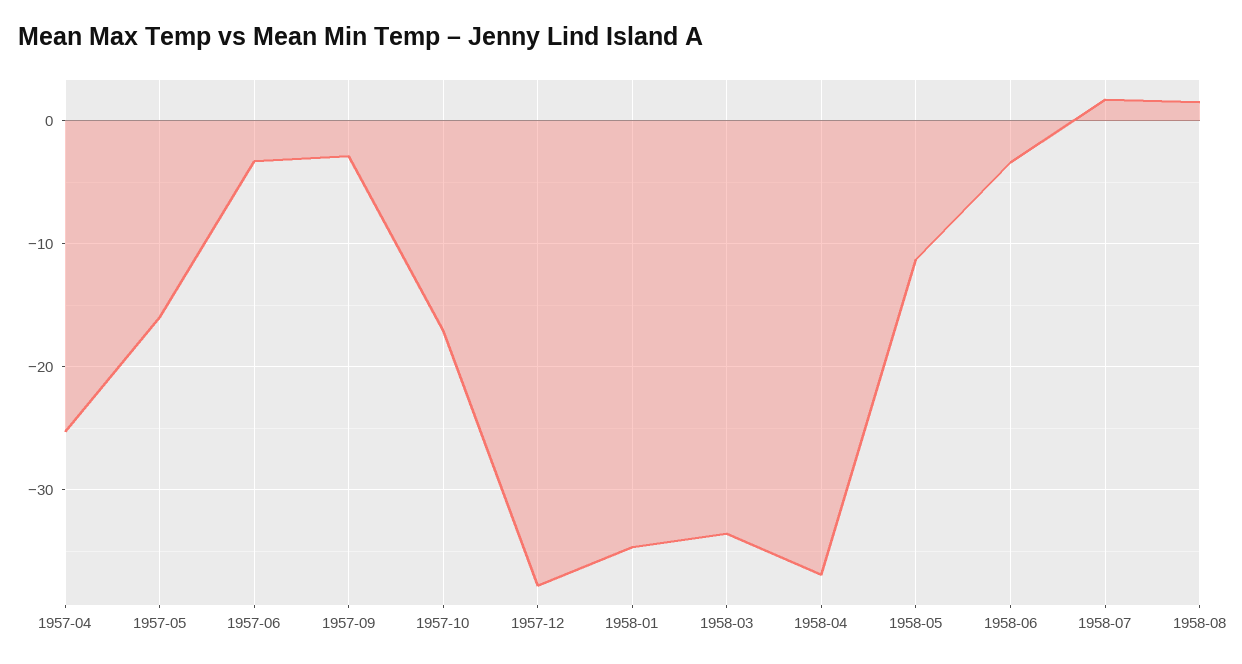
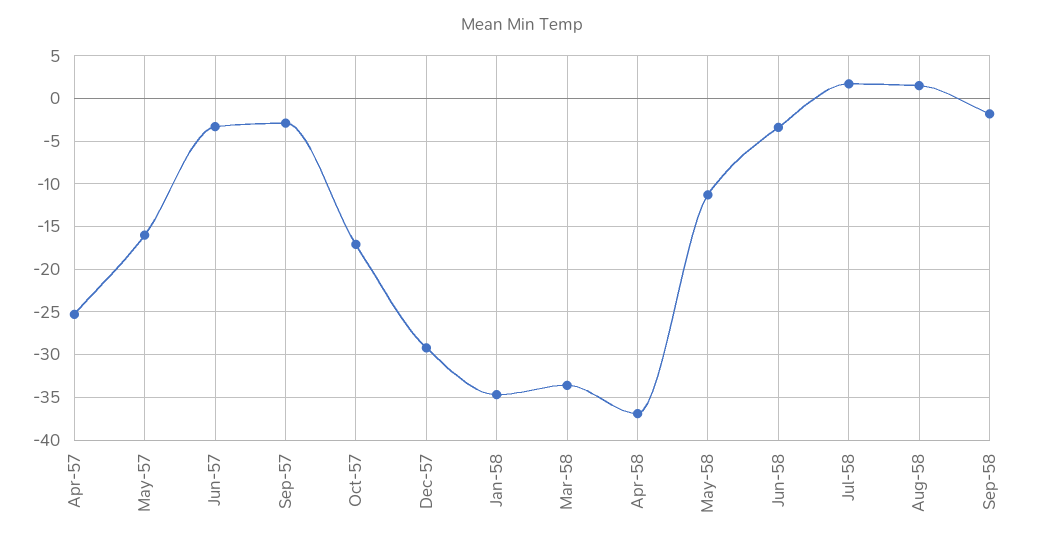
1957-12: -38 -> -29
Sep-58: none -> -2

